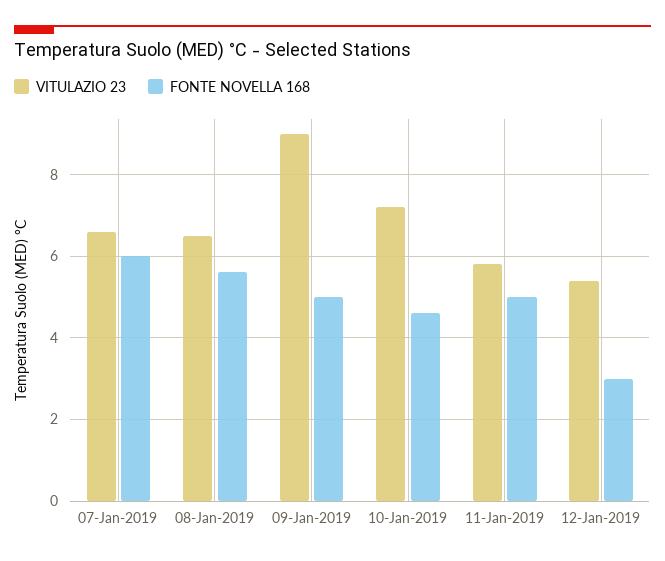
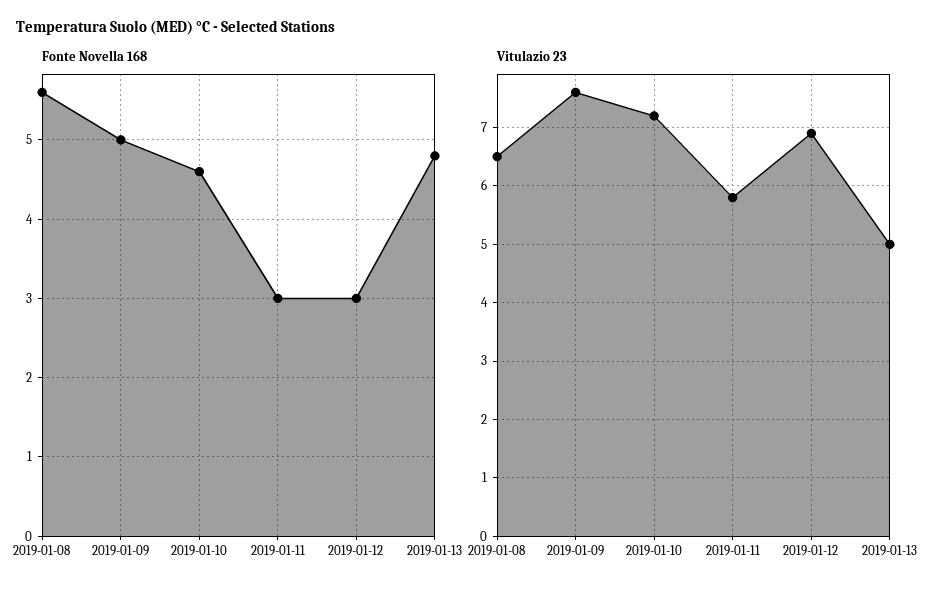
VITULAZIO 23, 07-Jan-2019: 6.5 -> none
FONTE NOVELLA 168, 07-Jan-2019: 6 -> none
VITULAZIO 23, 09-Jan-2019: 9 -> 7.5
FONTE NOVELLA 168, 11-Jan-2019: 5 -> 3
VITULAZIO 23, 12-Jan-2019: 5.5 -> 7
FONTE NOVELLA 168, 2019-01-13: none -> 4.8
VITULAZIO 23, 2019-01-13: none -> 5

